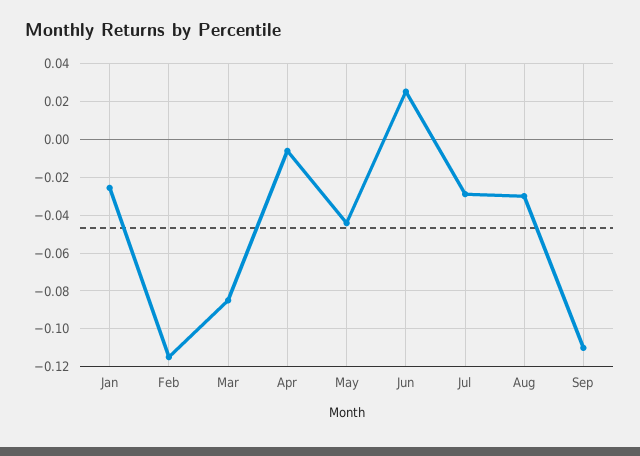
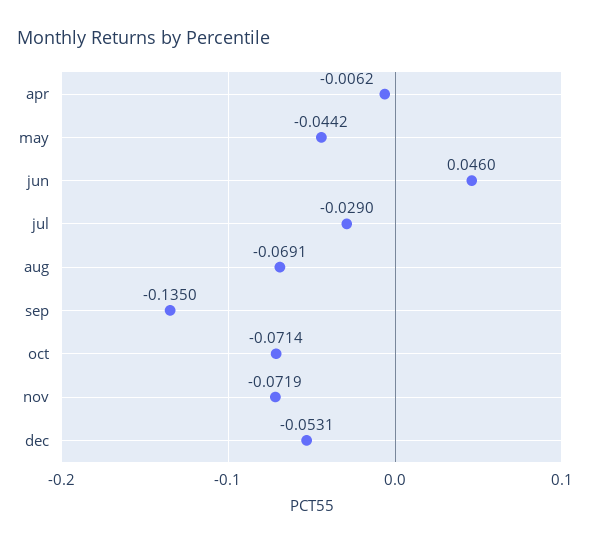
Jan: -0.025 -> none
Feb: -0.115 -> none
Mar: -0.085 -> none
Jun: 0.025 -> 0.046
Aug: -0.03 -> -0.0691
Sep: -0.11 -> -0.135
oct: none -> -0.0714
nov: none -> -0.0719
dec: none -> -0.0531

